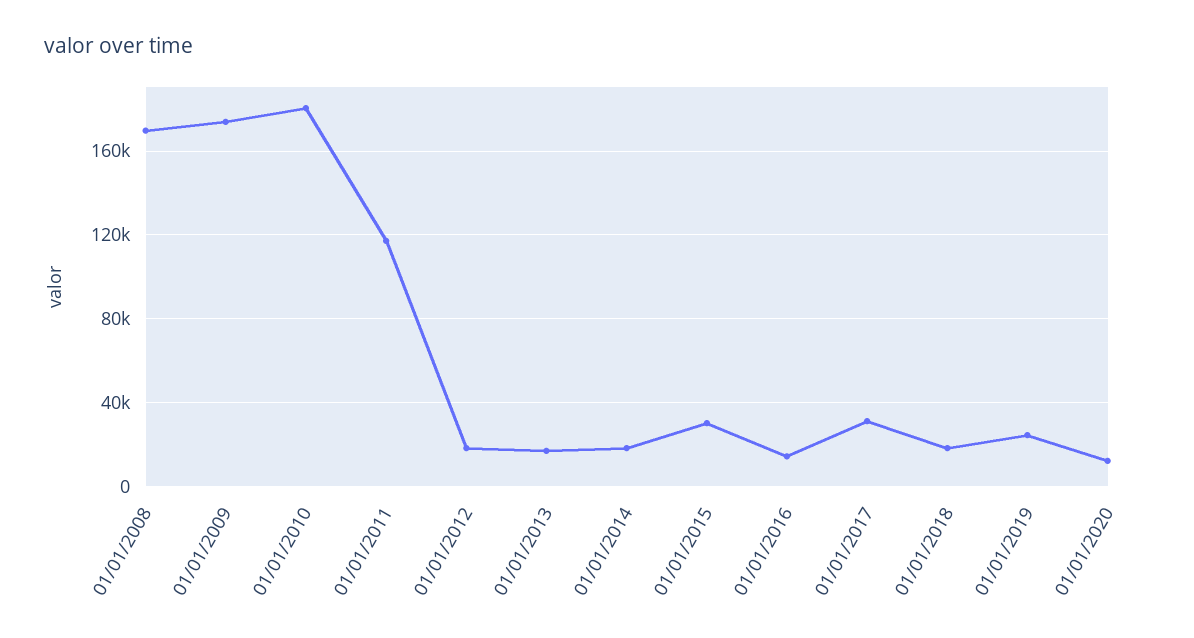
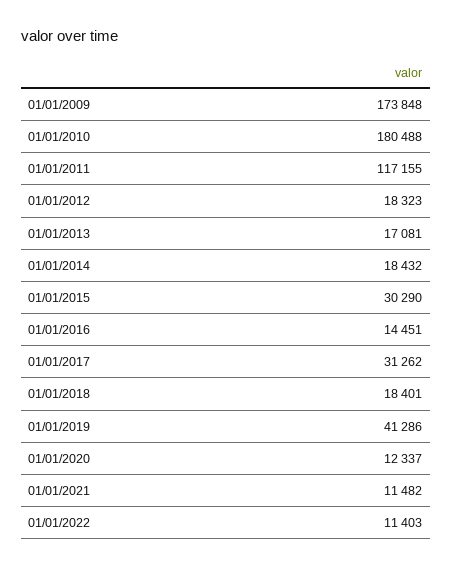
01/01/2008: 170000 -> none
01/01/2019: 25000 -> 41286
01/01/2021: none -> 11482
01/01/2022: none -> 11403

